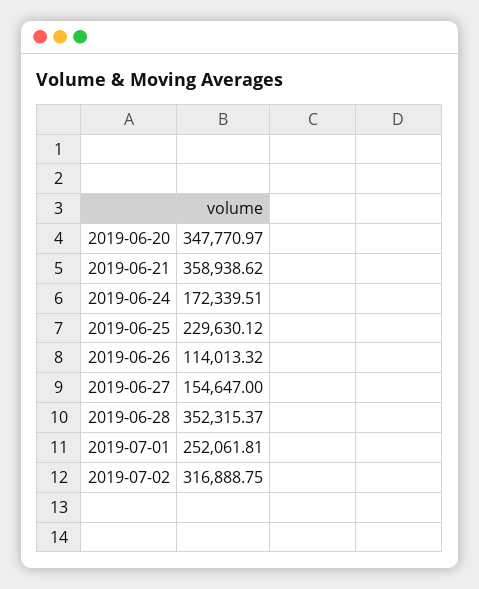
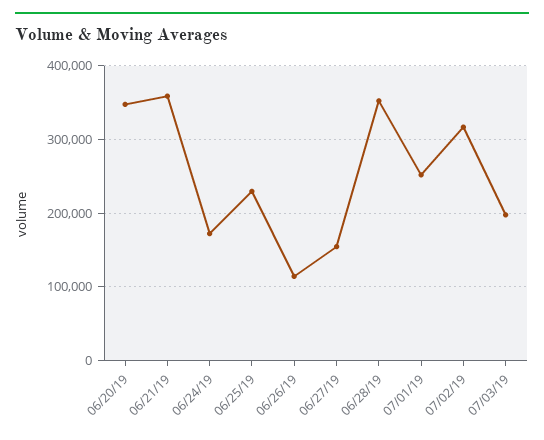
07/03/19: none -> 200000

